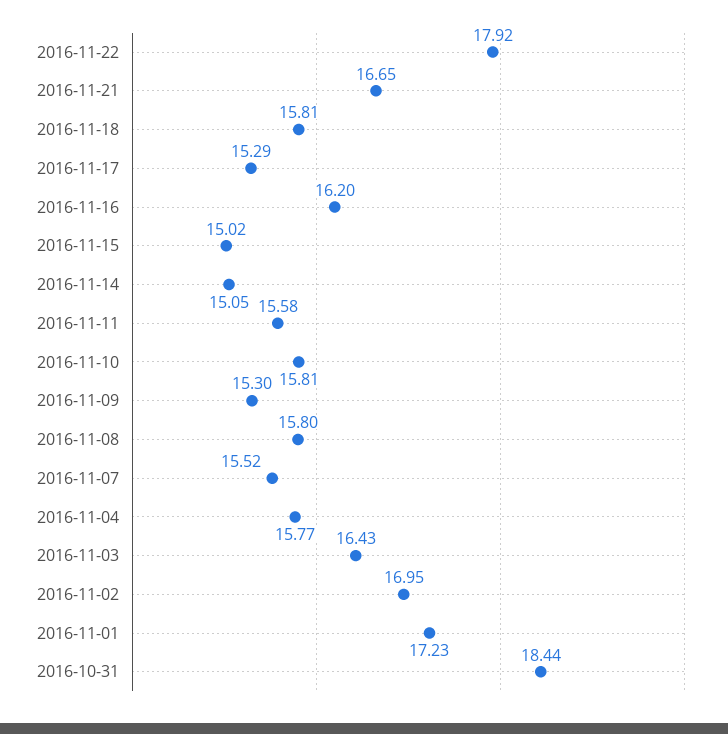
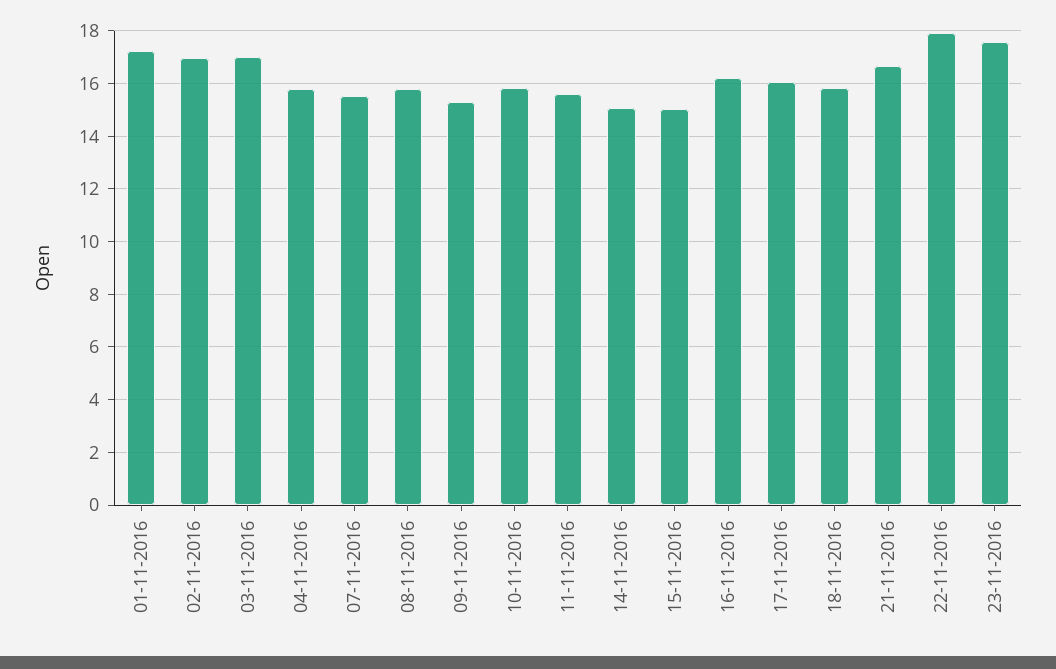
2016-11-17: 15.29 -> 16
2016-11-03: 16.43 -> 17
2016-10-31: 18.44 -> none
23-11-2016: none -> 17.5

